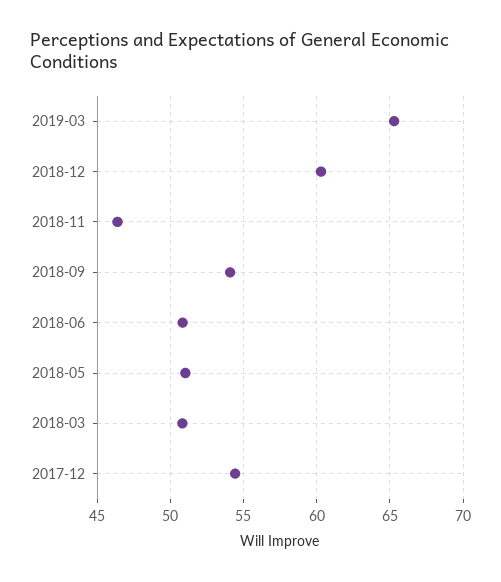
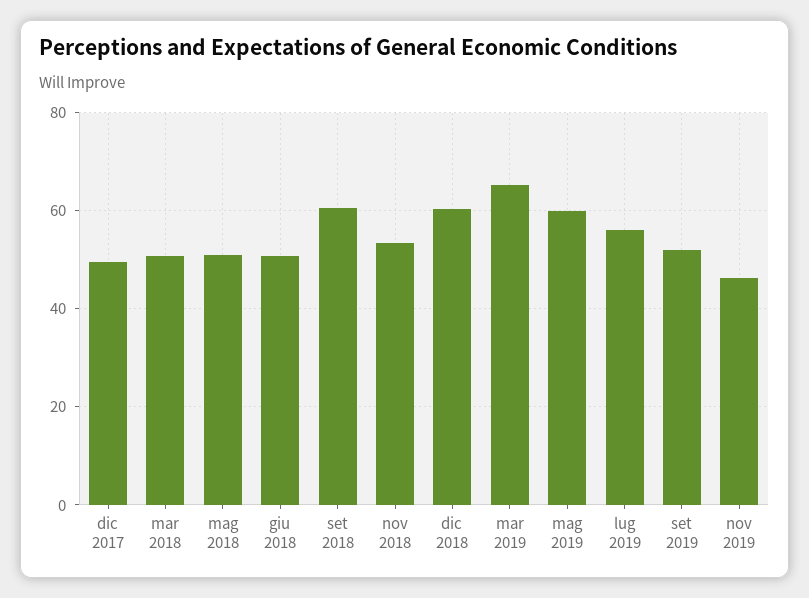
2018-11: 46.5 -> 54
2018-09: 54 -> 60
2017-12: 54.5 -> 50
mag 2019: none -> 60
lug 2019: none -> 56
set 2019: none -> 52
nov 2019: none -> 46

